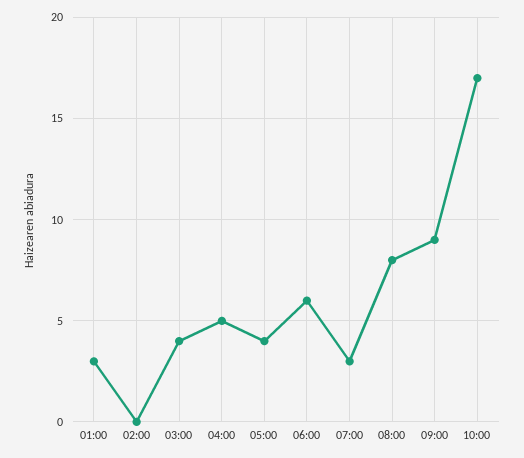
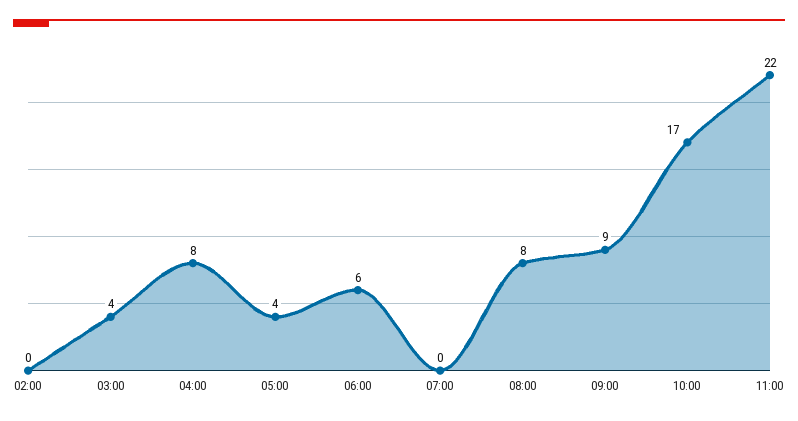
01:00: 3 -> none
04:00: 5 -> 8
07:00: 3 -> 0
11:00: none -> 22

